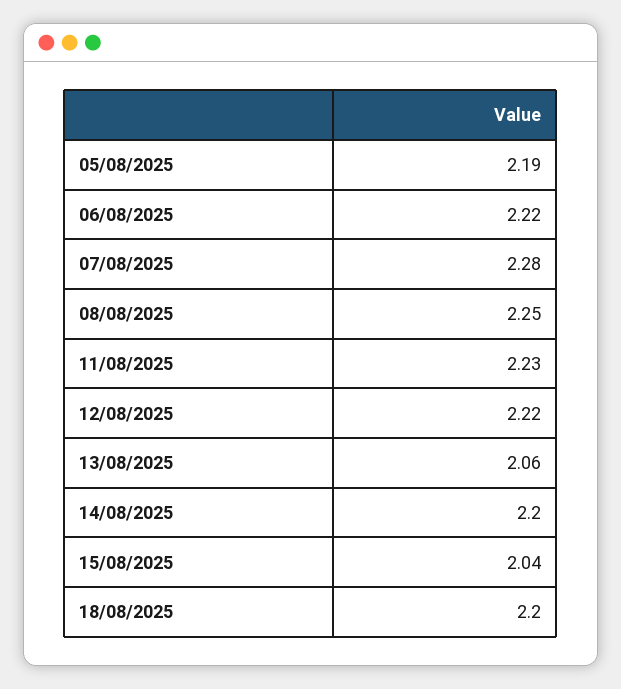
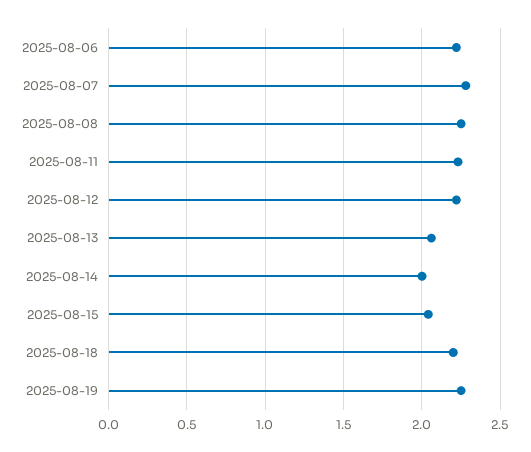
05/08/2025: 2.19 -> none
14/08/2025: 2.2 -> 2
2025-08-19: none -> 2.25

